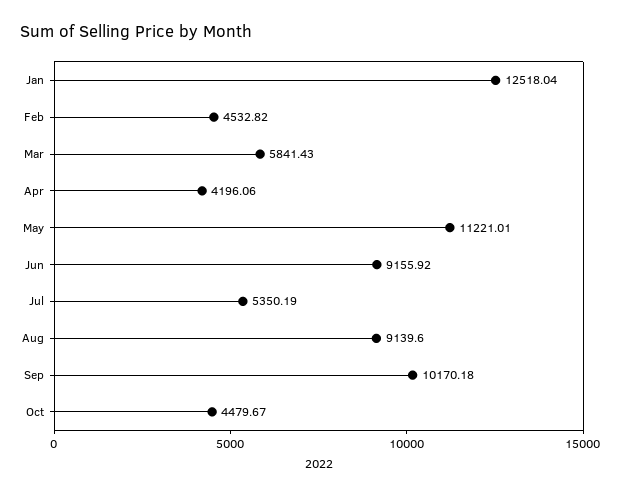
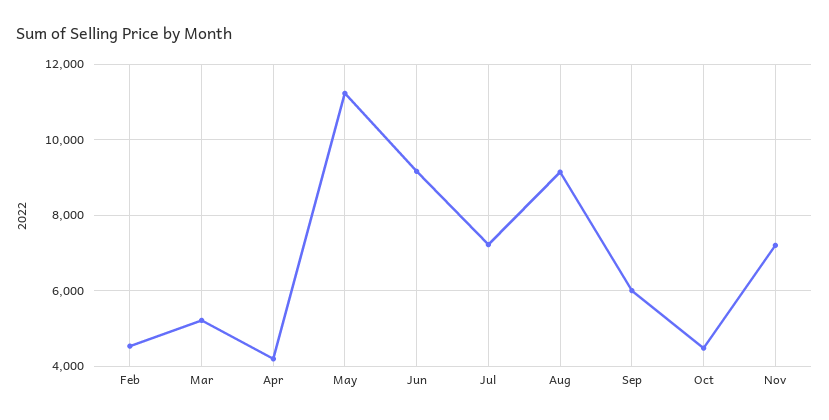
Jan: 12518.04 -> none
Mar: 5841.43 -> 5200
Jul: 5350.19 -> 7200
Sep: 10170.18 -> 6000
Nov: none -> 7200

